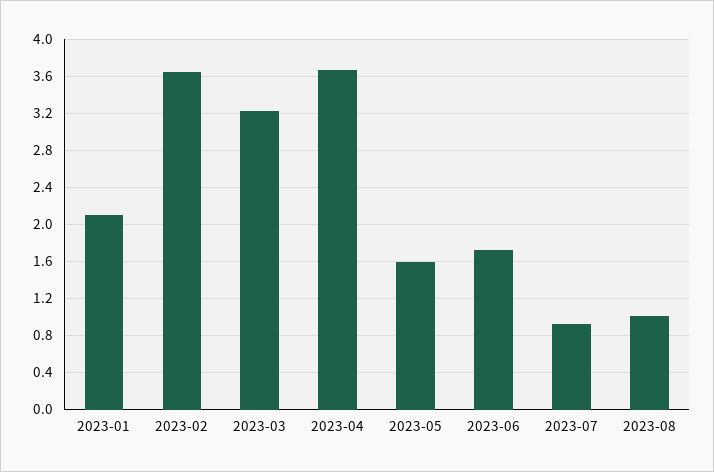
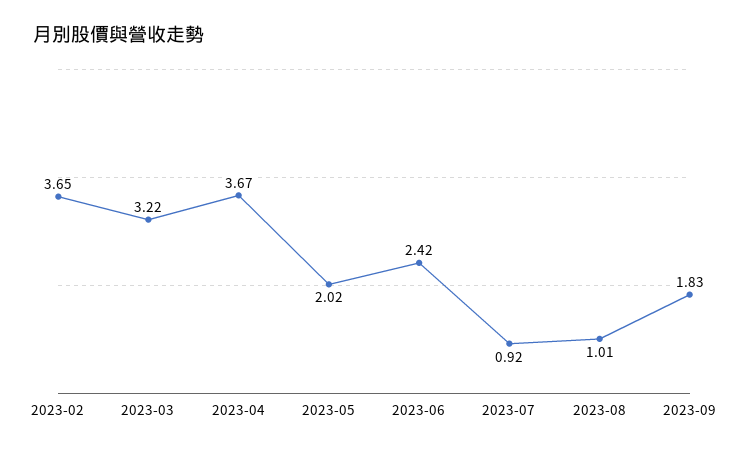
2023-01: 2.1 -> none
2023-05: 1.6 -> 2.02
2023-06: 1.7 -> 2.42
2023-09: none -> 1.83

